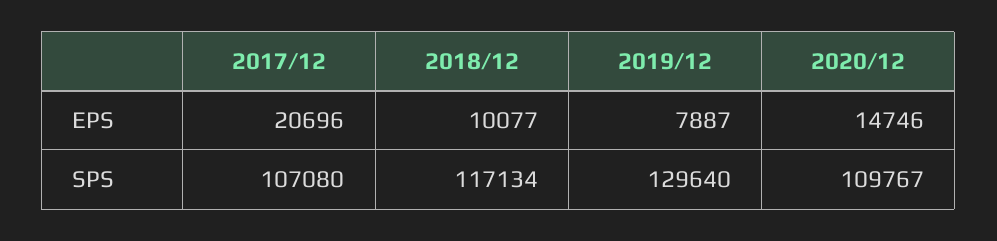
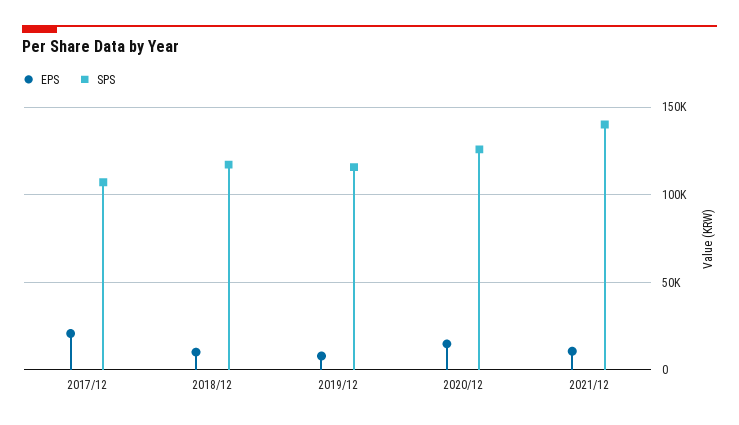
SPS, 2019/12: 129640 -> 115000
SPS, 2020/12: 109767 -> 125000
EPS, 2021/12: none -> 10000
SPS, 2021/12: none -> 140000

